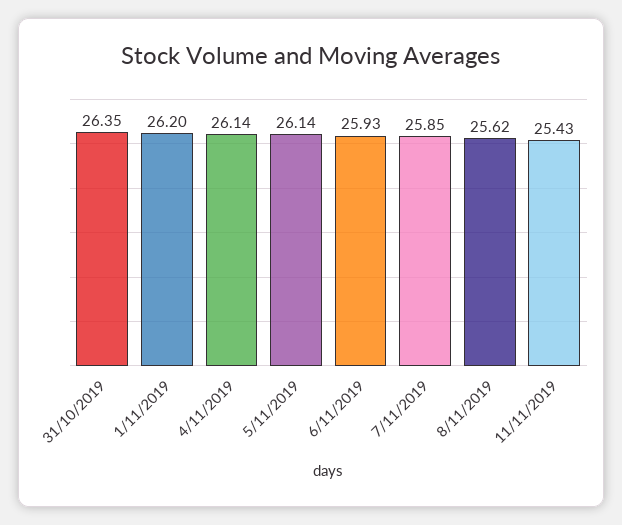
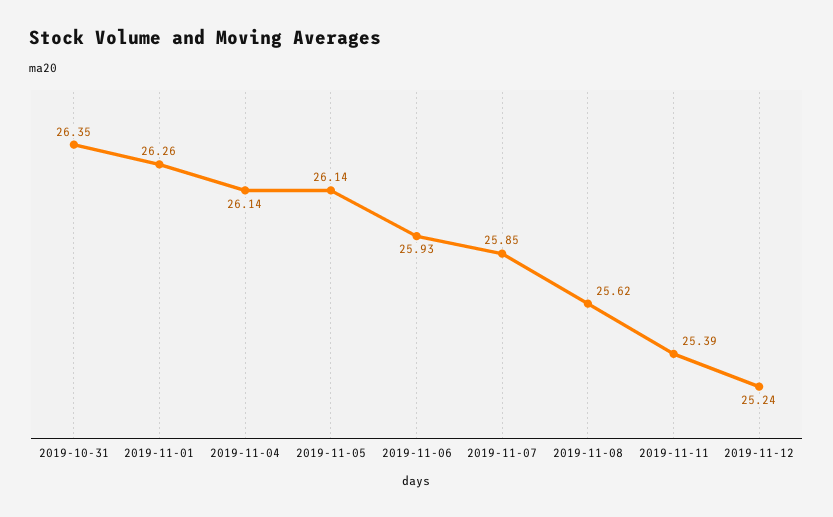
1/11/2019: 26.2 -> 26.26
11/11/2019: 25.43 -> 25.39
2019-11-12: none -> 25.24

